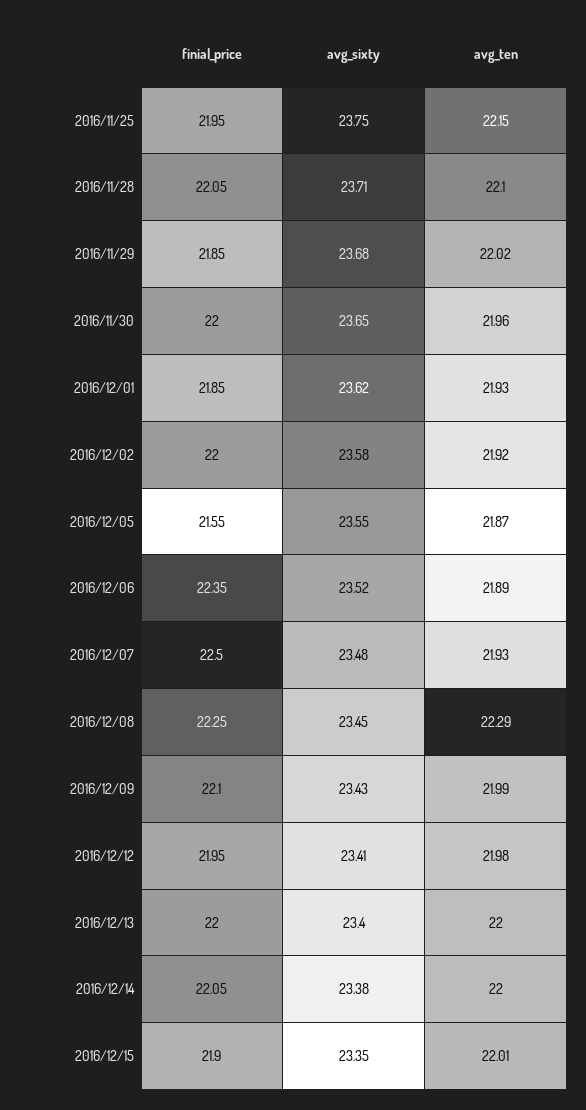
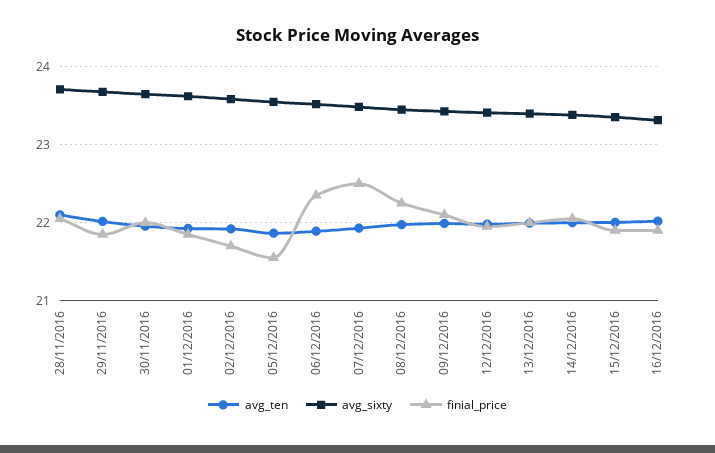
finial_price, 2016/11/25: 21.95 -> none
avg_sixty, 2016/11/25: 23.75 -> none
avg_ten, 2016/11/25: 22.15 -> none
finial_price, 2016/12/02: 22 -> 21.7
avg_ten, 2016/12/08: 22.29 -> 22
avg_ten, 16/12/2016: none -> 22
avg_sixty, 16/12/2016: none -> 23.3
finial_price, 16/12/2016: none -> 21.9

